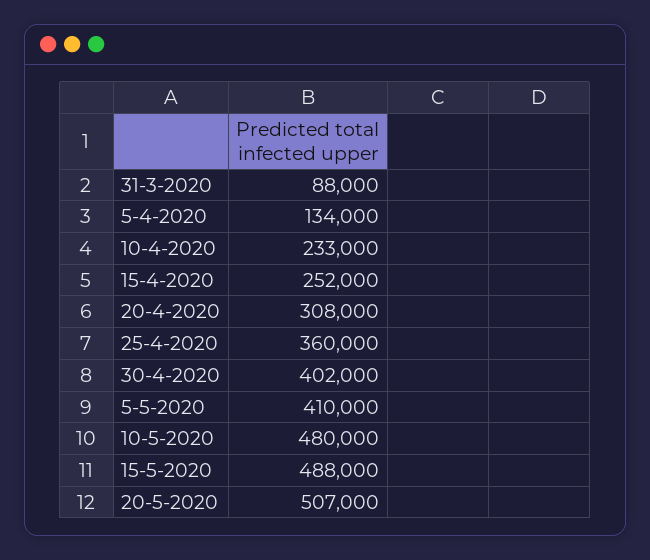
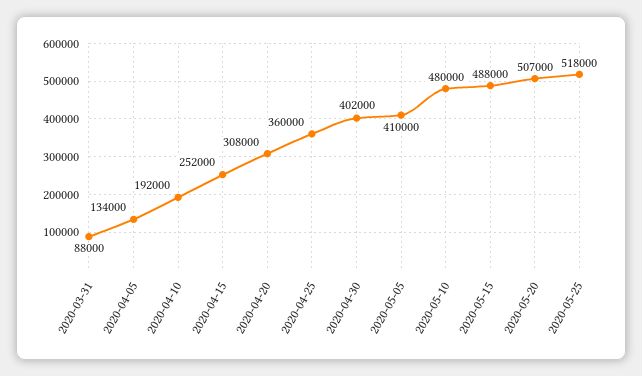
10-4-2020: 233000 -> 192000
2020-05-25: none -> 518000

